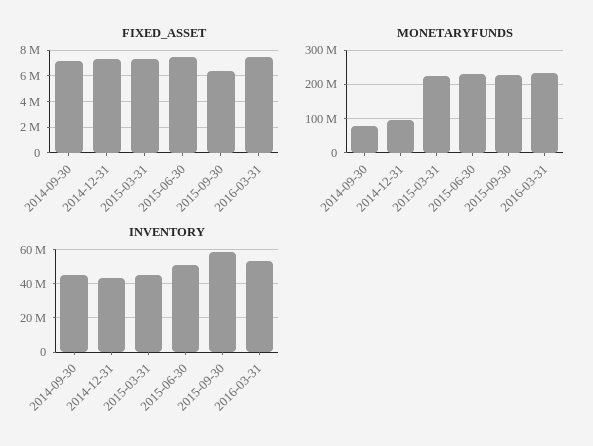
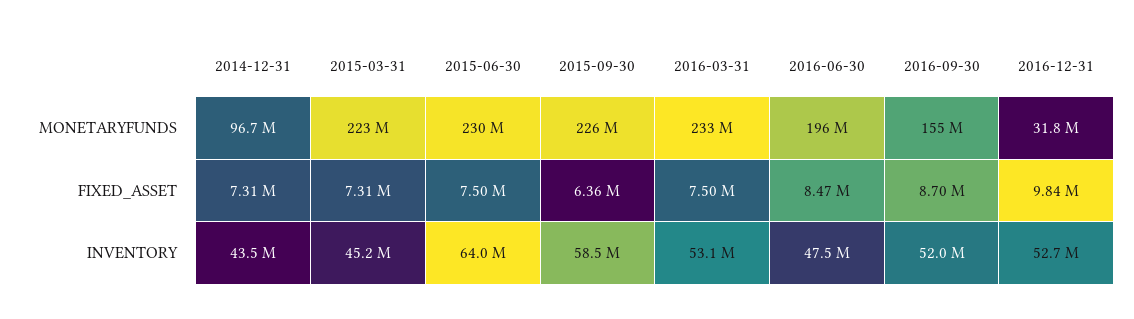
FIXED_ASSET, 2014-09-30: 7000000 -> none
MONETARYFUNDS, 2014-09-30: 80000000 -> none
INVENTORY, 2014-09-30: 45000000 -> none
INVENTORY, 2015-06-30: 50000000 -> 64000000
MONETARYFUNDS, 2016-06-30: none -> 196000000
MONETARYFUNDS, 2016-09-30: none -> 155000000
MONETARYFUNDS, 2016-12-31: none -> 31800000
FIXED_ASSET, 2016-06-30: none -> 8470000
FIXED_ASSET, 2016-09-30: none -> 8700000
FIXED_ASSET, 2016-12-31: none -> 9840000
INVENTORY, 2016-06-30: none -> 47500000
INVENTORY, 2016-09-30: none -> 52000000
INVENTORY, 2016-12-31: none -> 52700000

